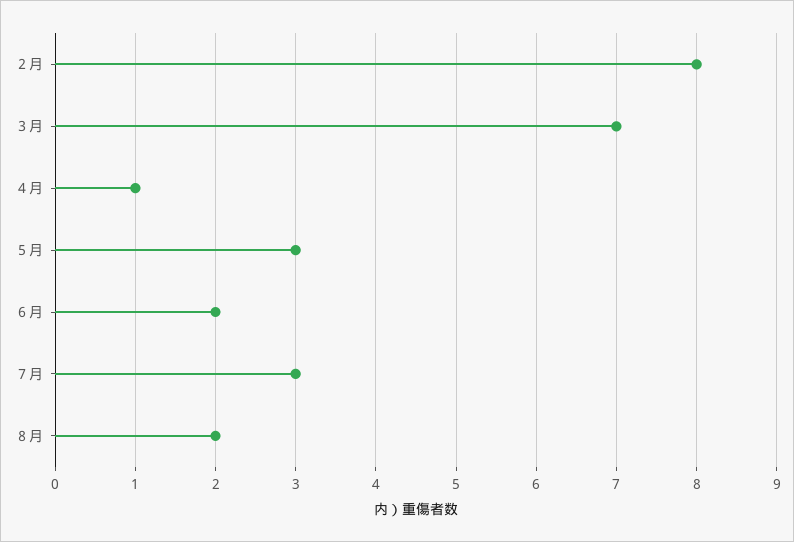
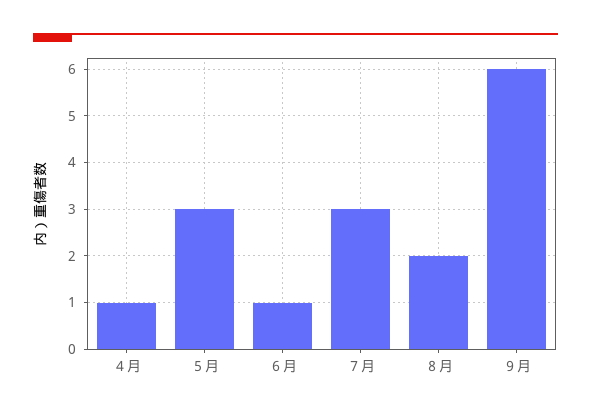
２月: 8 -> none
３月: 7 -> none
６月: 2 -> 1
９月: none -> 6

